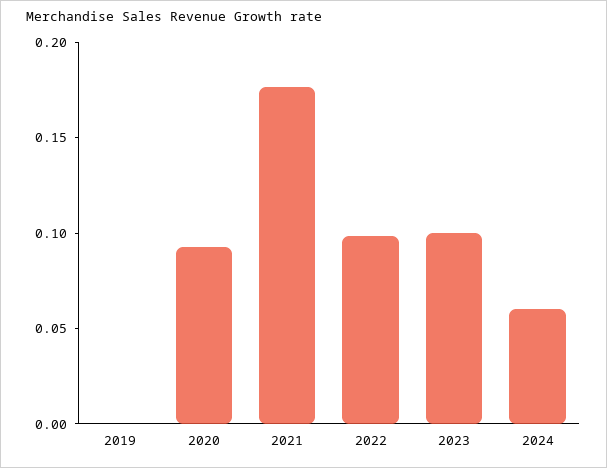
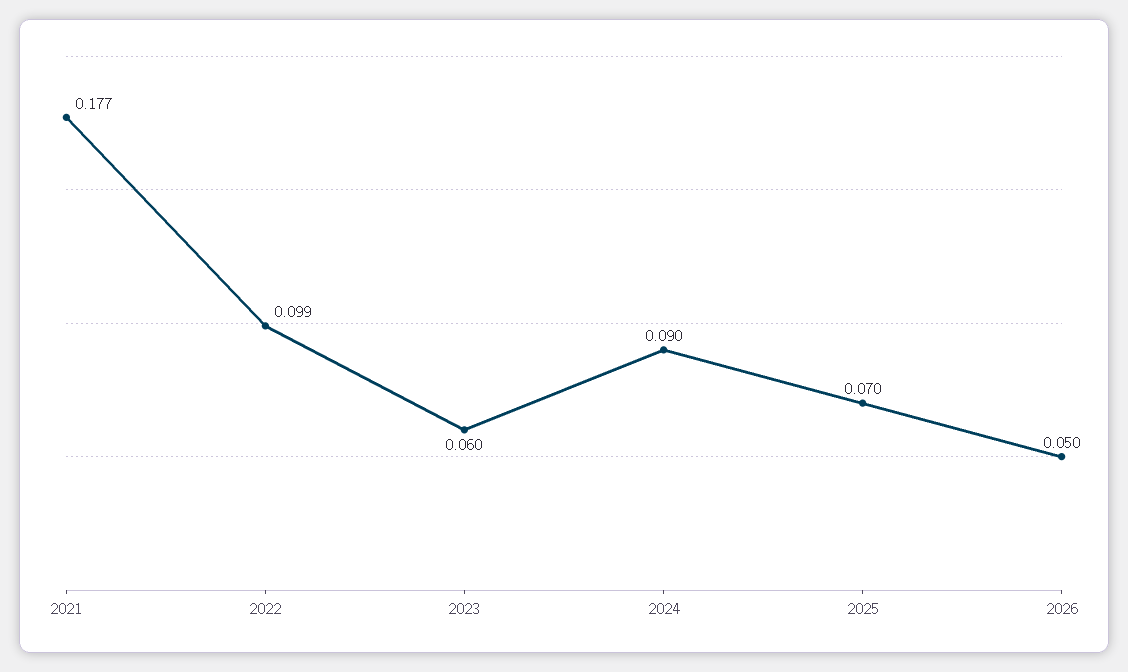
2019: 0 -> none
2020: 0.09 -> none
2023: 0.1 -> 0.06
2024: 0.06 -> 0.09
2025: none -> 0.07
2026: none -> 0.05

